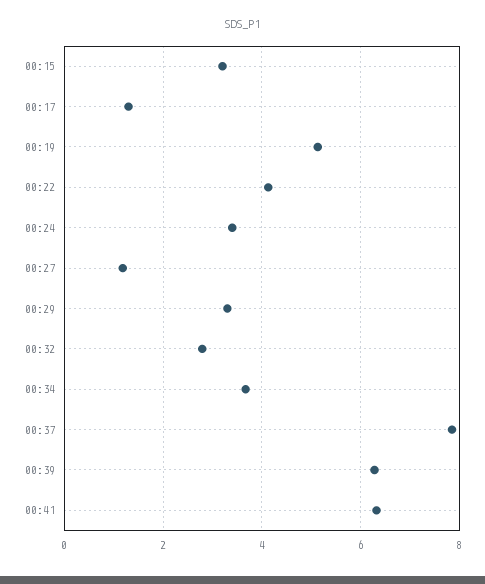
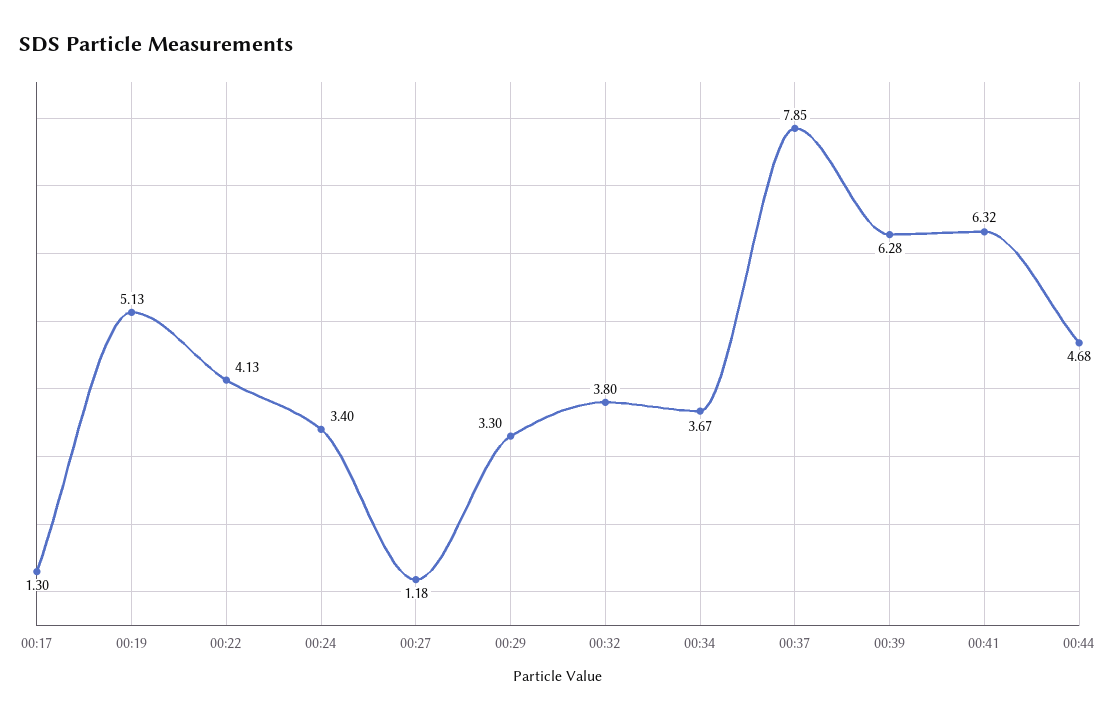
00:15: 3.2 -> none
00:32: 2.8 -> 3.8
00:44: none -> 4.68

